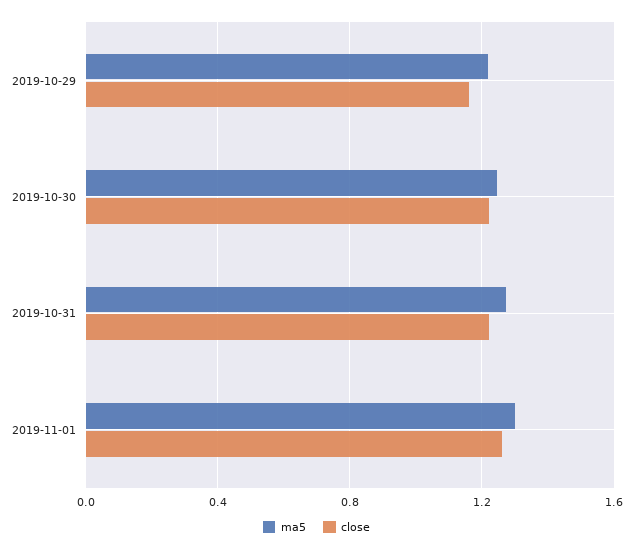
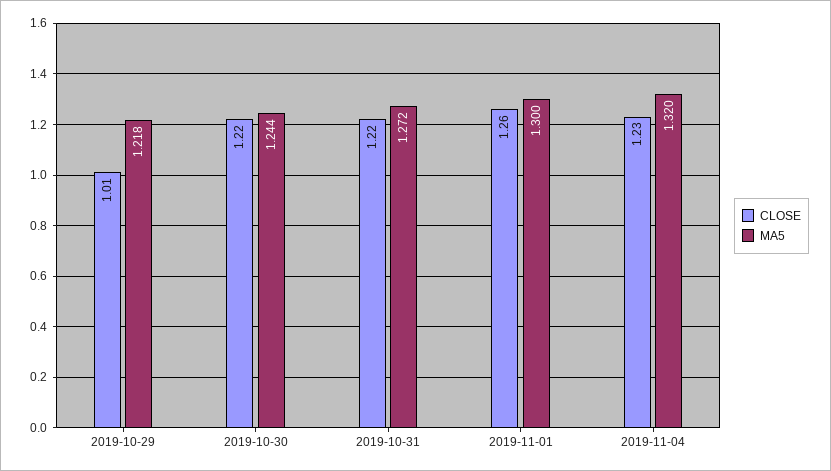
close, 2019-10-29: 1.15 -> 1.01
close, 2019-11-04: none -> 1.23
ma5, 2019-11-04: none -> 1.32

